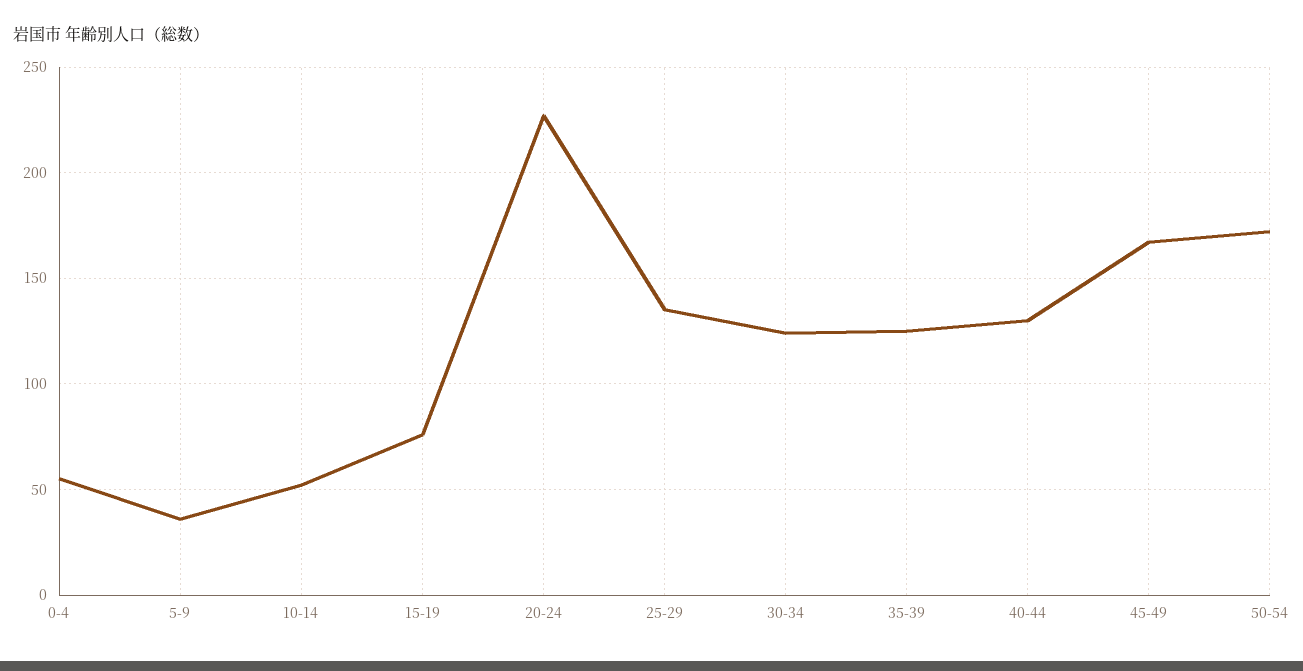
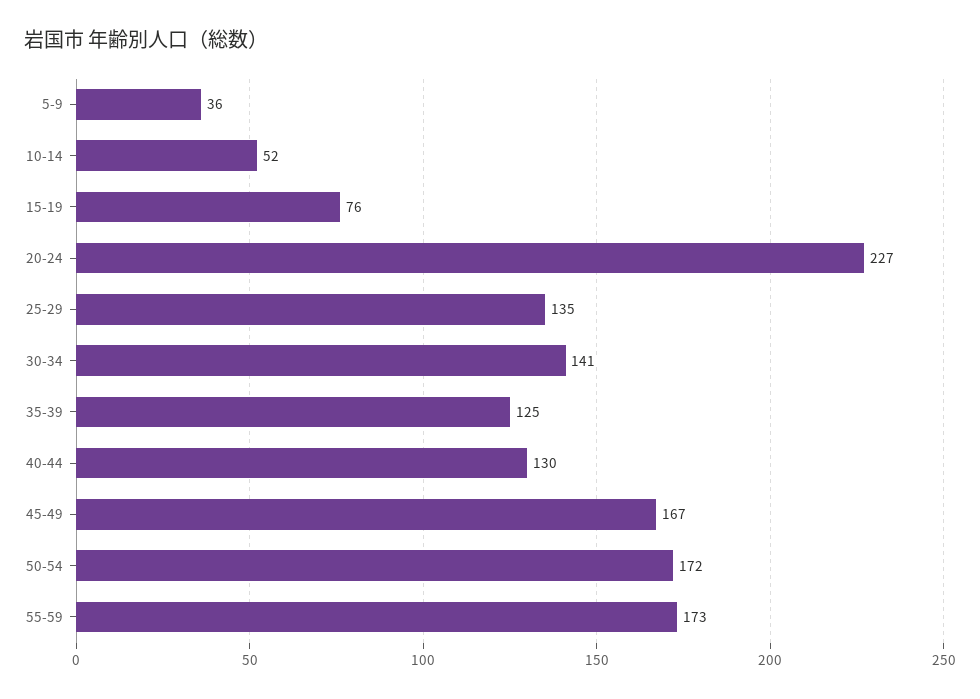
0-4: 55 -> none
30-34: 125 -> 141
55-59: none -> 173

